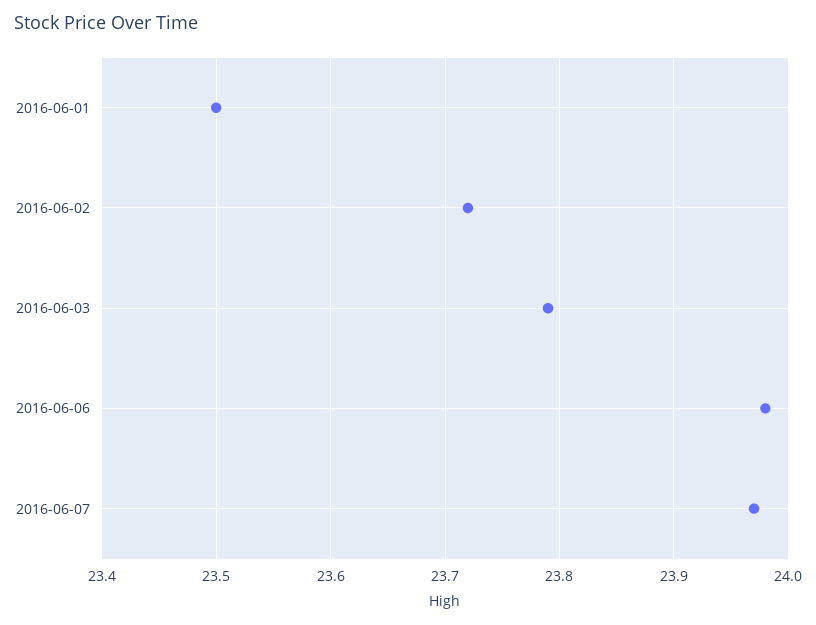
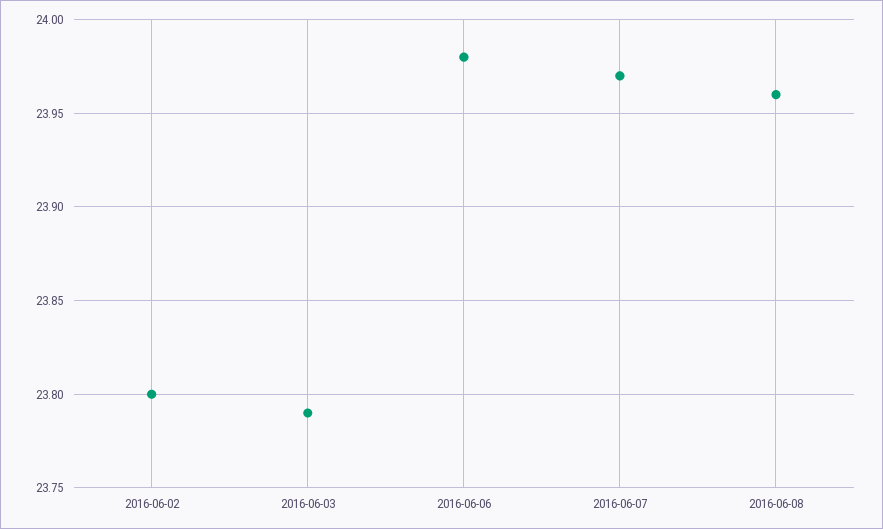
2016-06-01: 23.5 -> none
2016-06-02: 23.72 -> 23.8
2016-06-08: none -> 23.96

